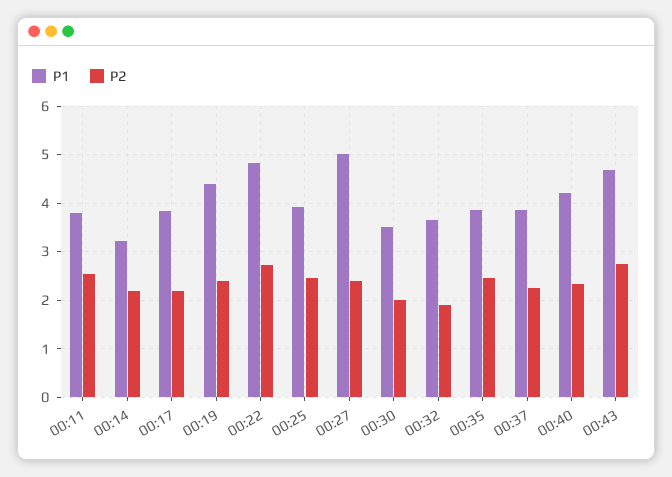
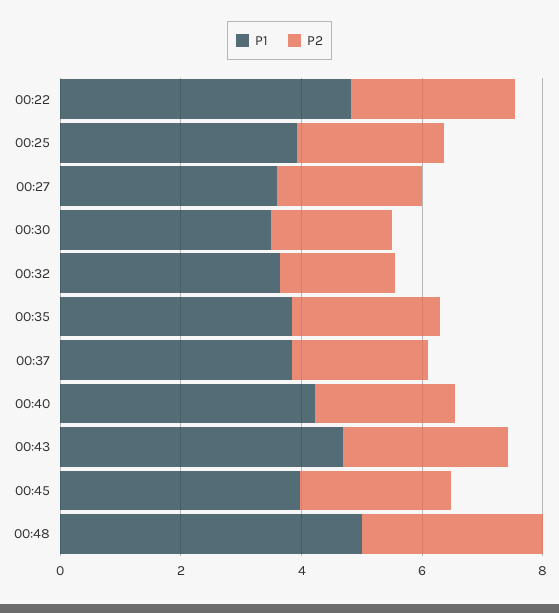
P1, 00:11: 3.8 -> none
P2, 00:11: 2.6 -> none
P1, 00:14: 3.2 -> none
P2, 00:14: 2.2 -> none
P1, 00:17: 3.8 -> none
P2, 00:17: 2.2 -> none
P1, 00:19: 4.4 -> none
P2, 00:19: 2.4 -> none
P1, 00:27: 5 -> 3.5
P1, 00:45: none -> 4
P2, 00:45: none -> 2.5
P1, 00:48: none -> 5
P2, 00:48: none -> 3

